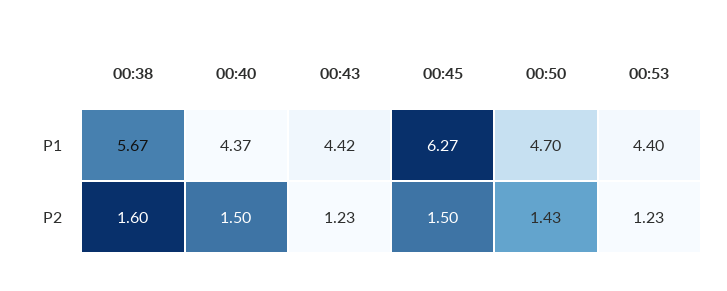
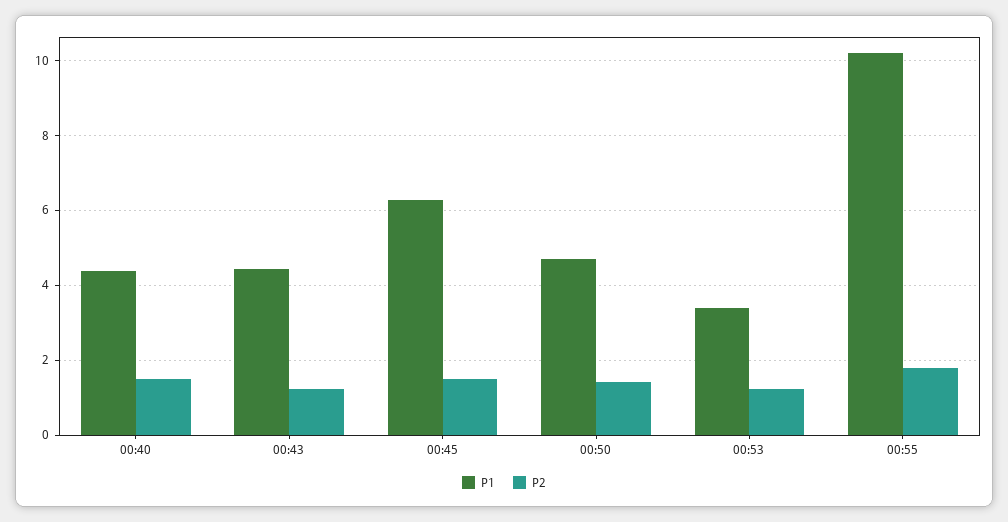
P1, 00:38: 5.67 -> none
P1, 00:53: 4.4 -> 3.4
P2, 00:38: 1.6 -> none
P1, 00:55: none -> 10.2
P2, 00:55: none -> 1.8

